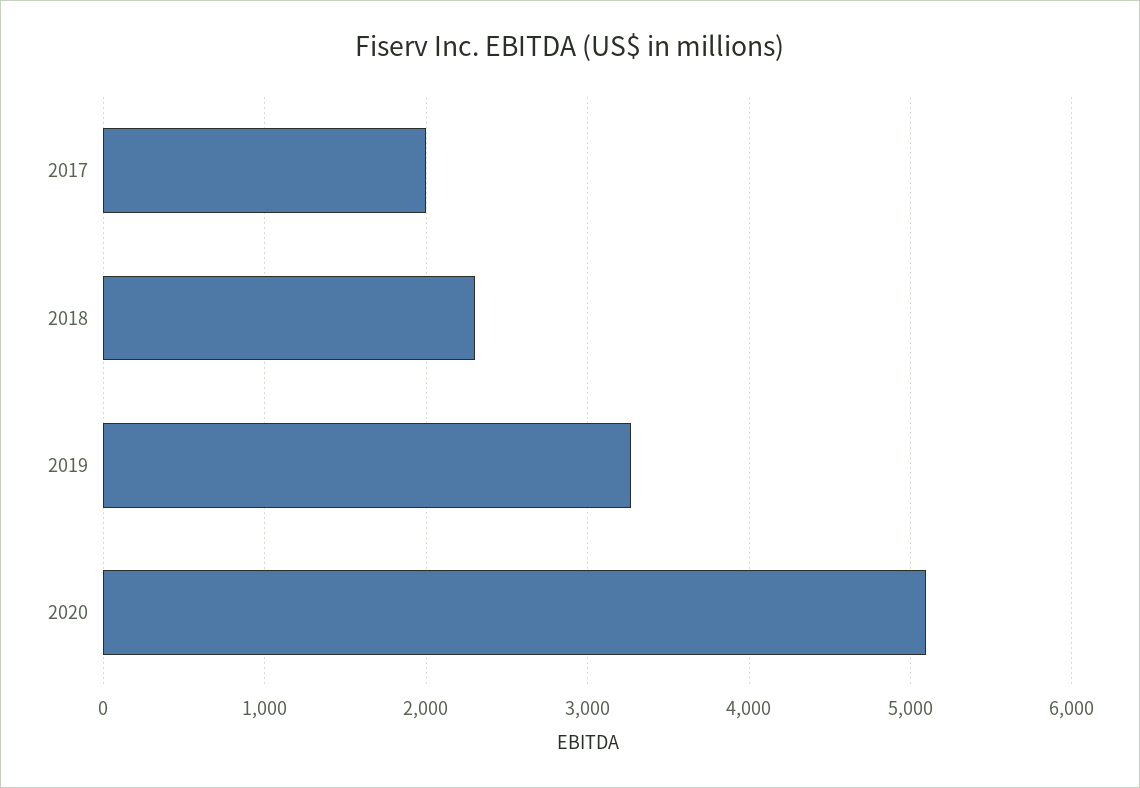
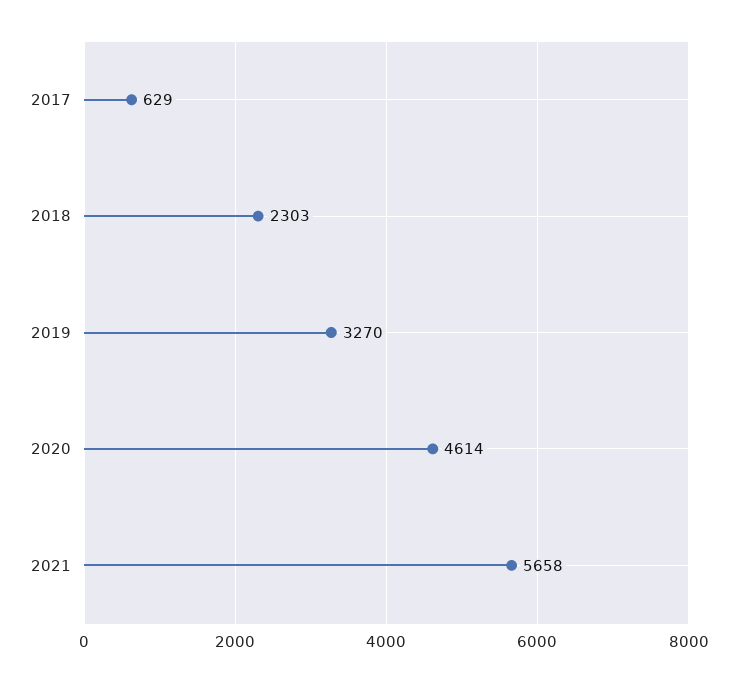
2017: 2000 -> 629
2020: 5100 -> 4614
2021: none -> 5658

